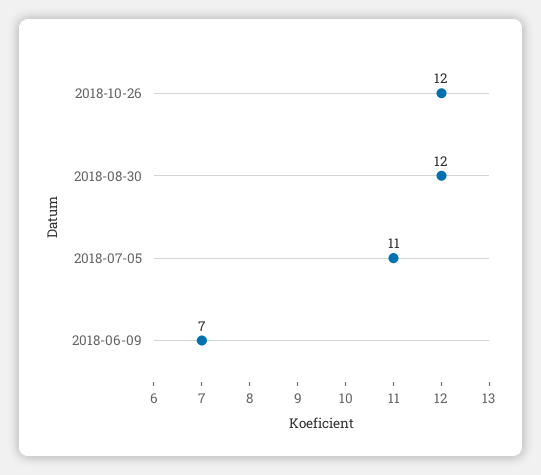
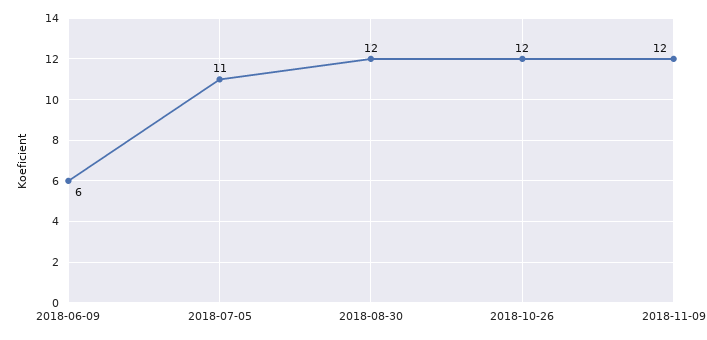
2018-06-09: 7 -> 6
2018-11-09: none -> 12

